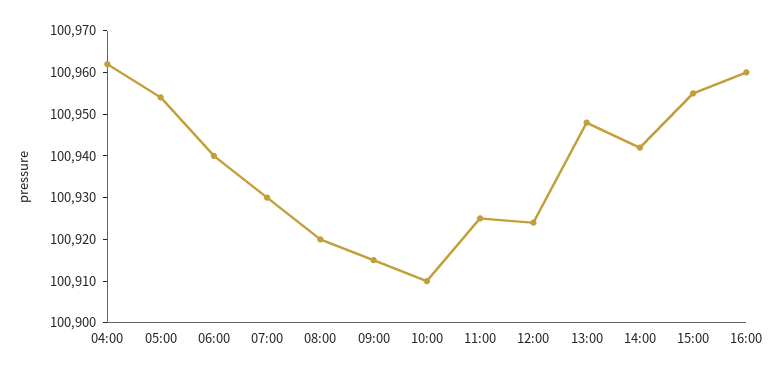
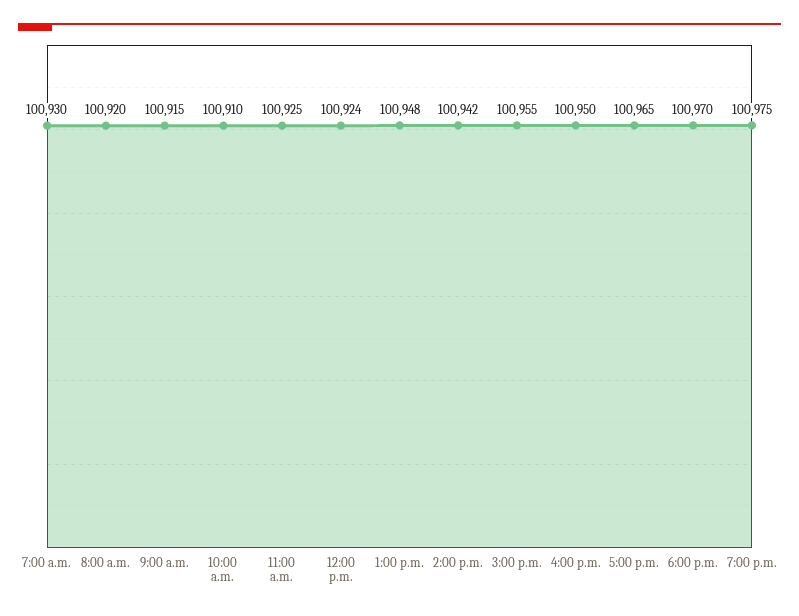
04:00: 100962 -> none
05:00: 100954 -> none
06:00: 100940 -> none
16:00: 100960 -> 100950
5:00 p.m.: none -> 100965
6:00 p.m.: none -> 100970
7:00 p.m.: none -> 100975

